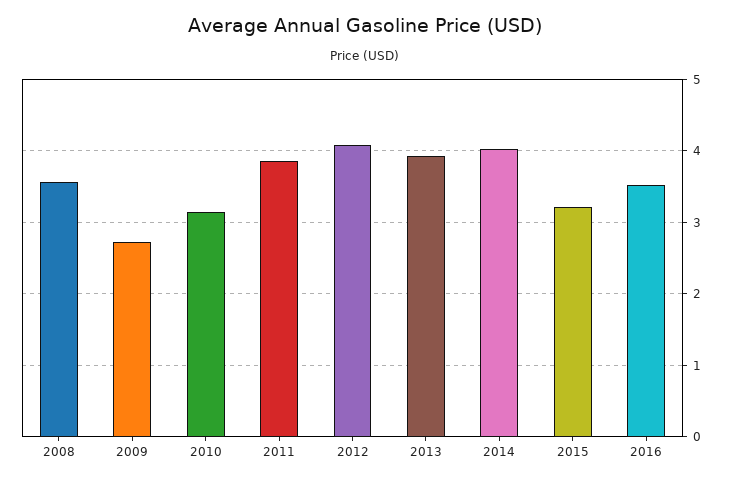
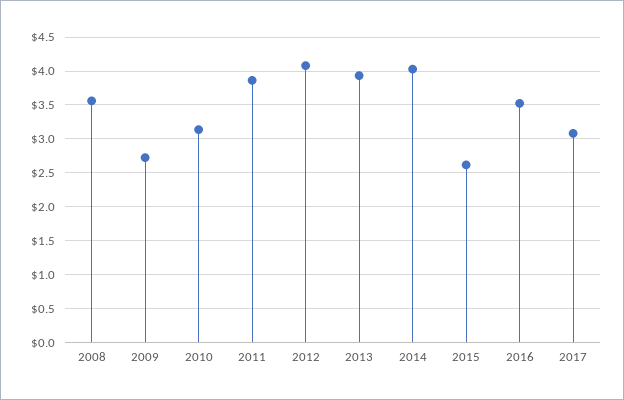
2015: 3.2 -> 2.6
2017: none -> 3.1

